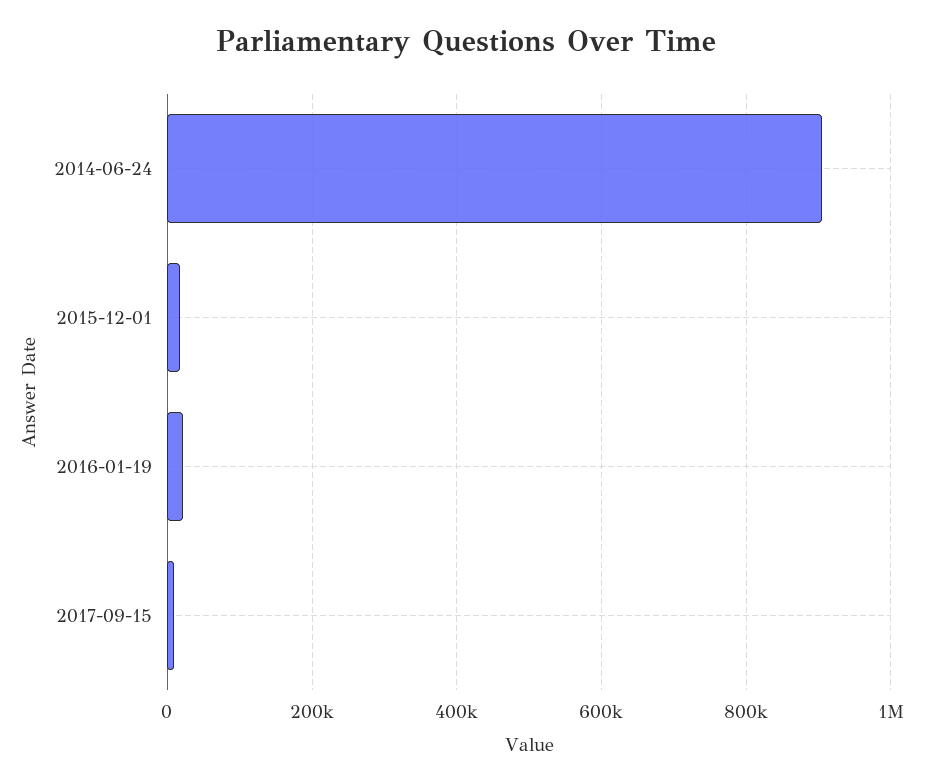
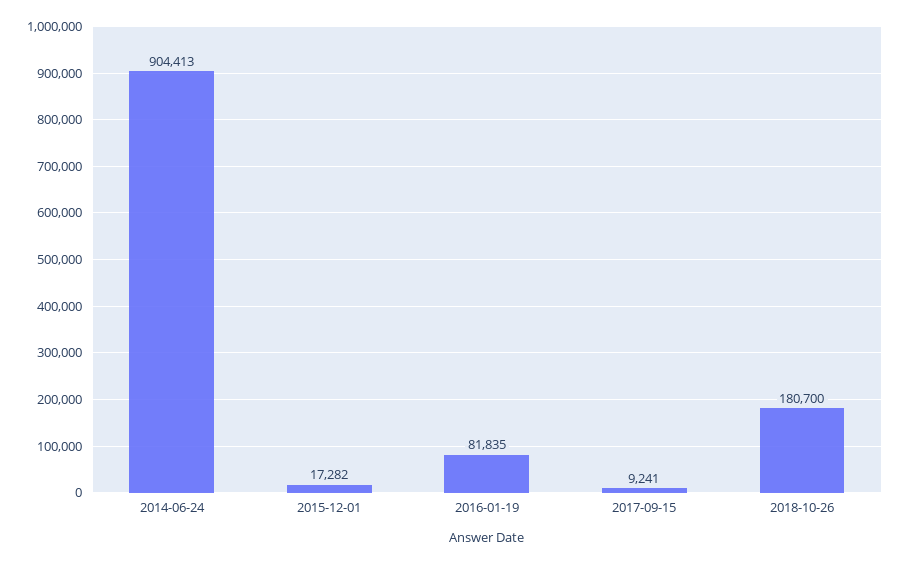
2016-01-19: 20000 -> 81835
2018-10-26: none -> 180700

